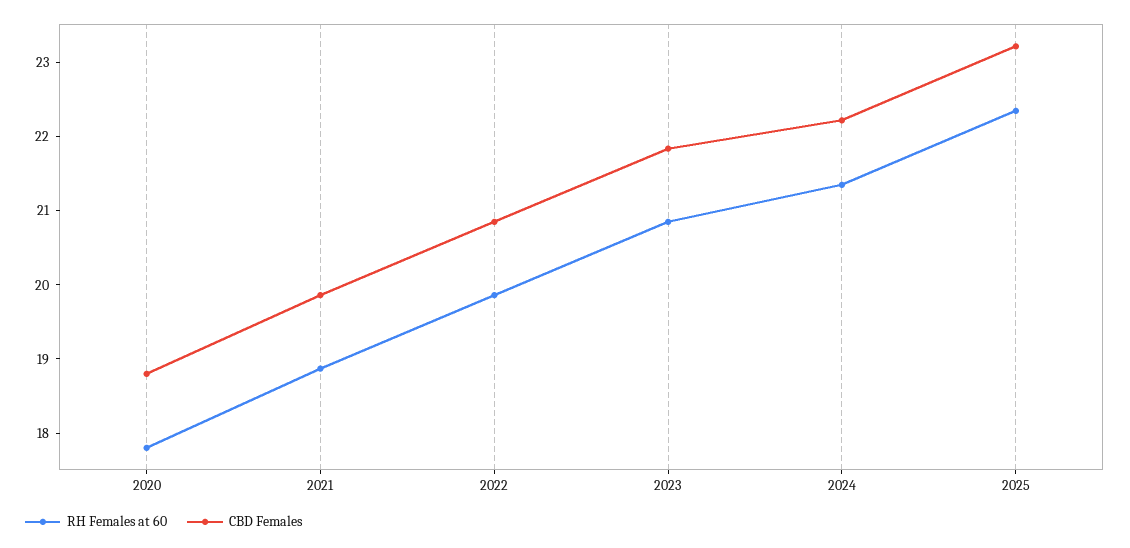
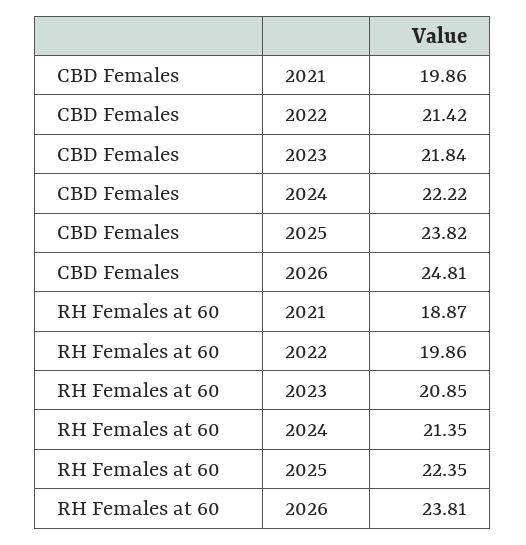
RH Females at 60, 2020: 17.8 -> none
CBD Females, 2020: 18.8 -> none
CBD Females, 2022: 20.8 -> 21.42
CBD Females, 2025: 23.2 -> 23.82
CBD Females, 2026: none -> 24.81
RH Females at 60, 2026: none -> 23.81

